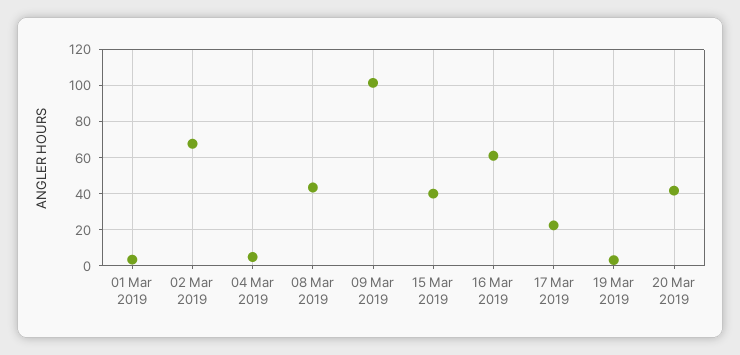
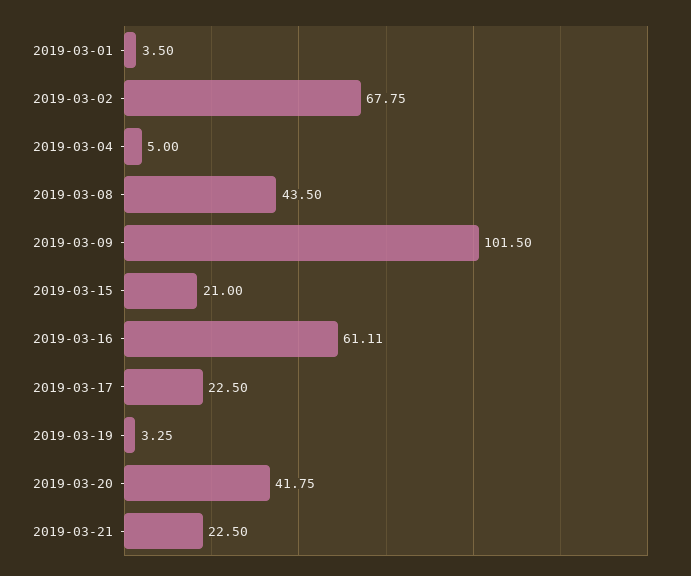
15 Mar 2019: 40 -> 21
2019-03-21: none -> 22.5

